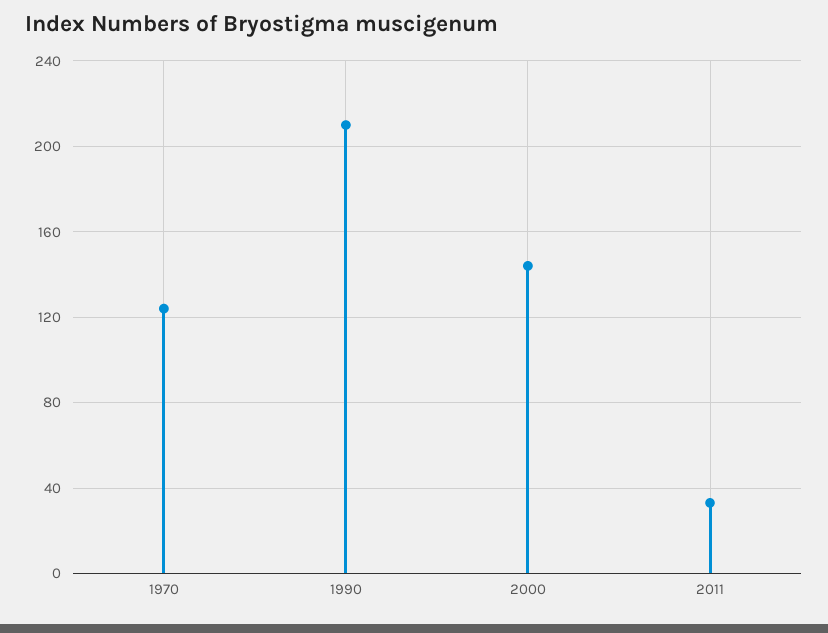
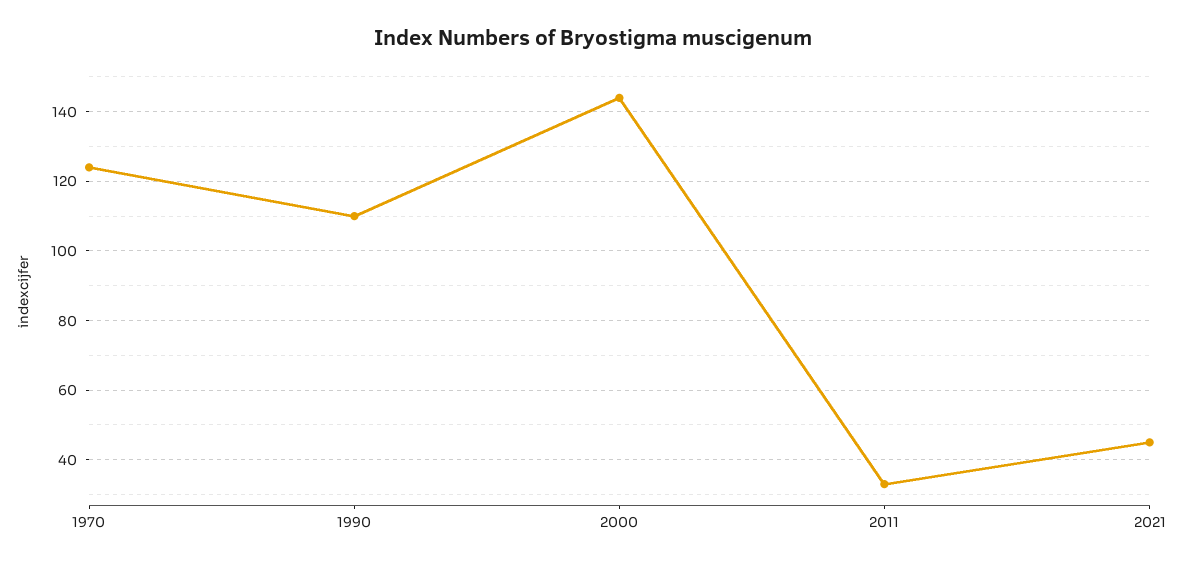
1990: 210 -> 110
2021: none -> 45

